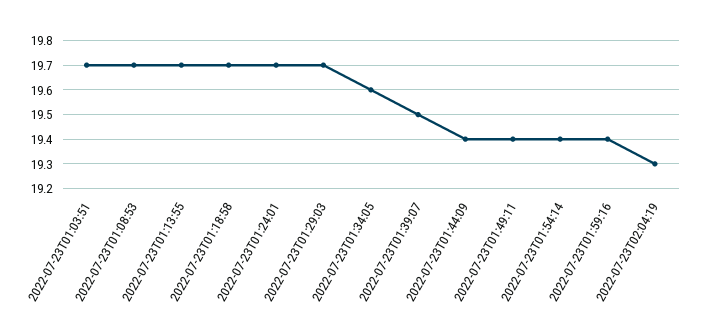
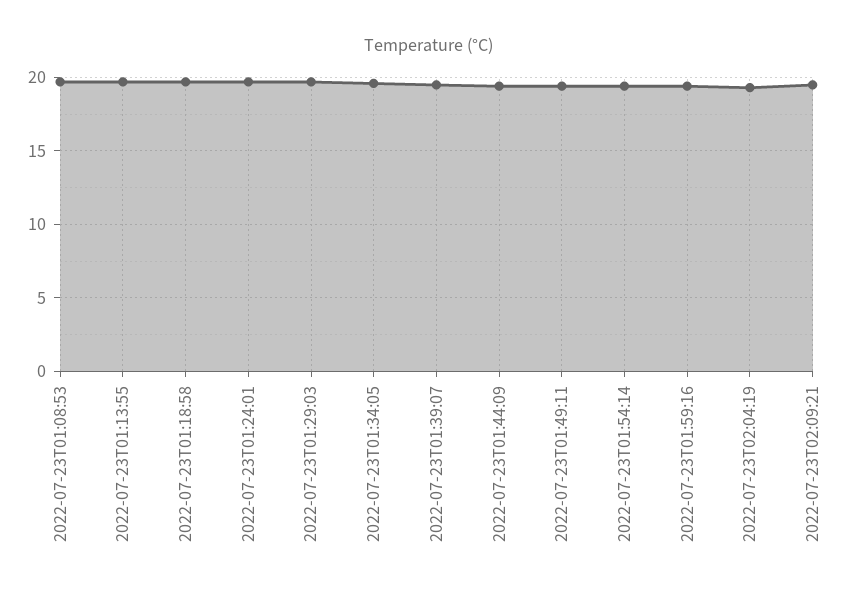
2022-07-23T01:03:51: 19.7 -> none
2022-07-23T02:09:21: none -> 19.5

